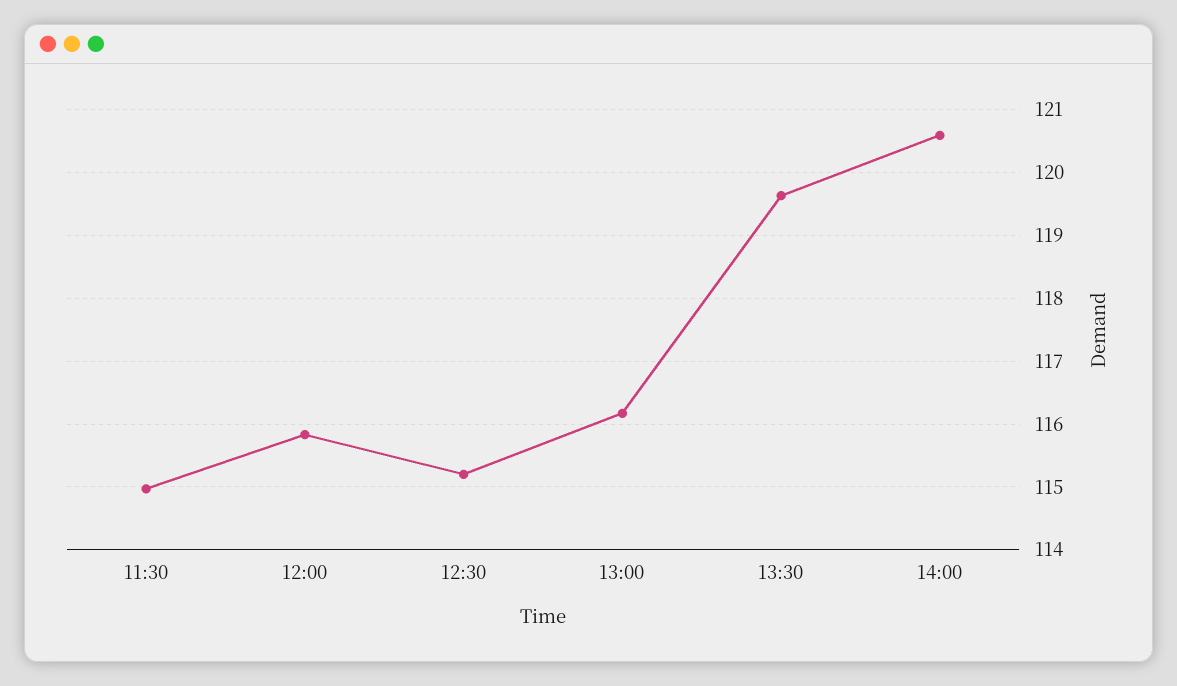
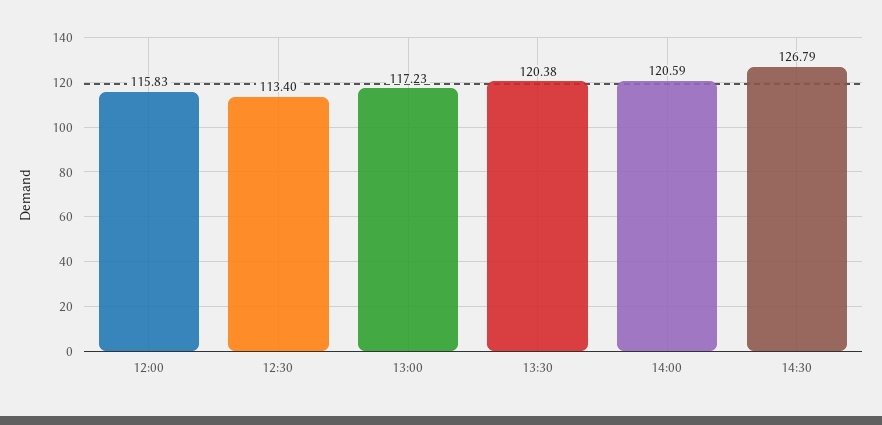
11:30: 115 -> none
12:30: 115.2 -> 113.4
13:00: 116.2 -> 117.23
13:30: 119.6 -> 120.38
14:30: none -> 126.79

